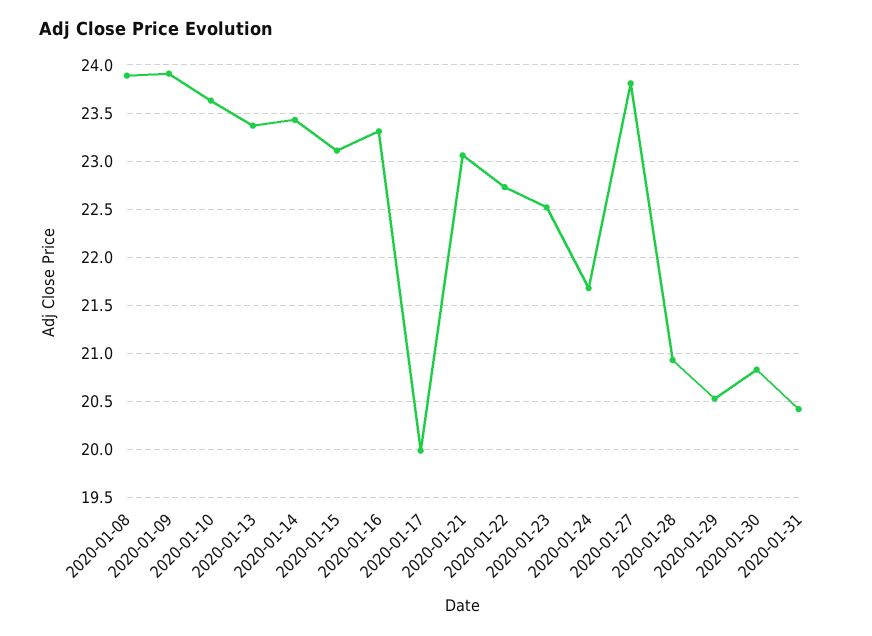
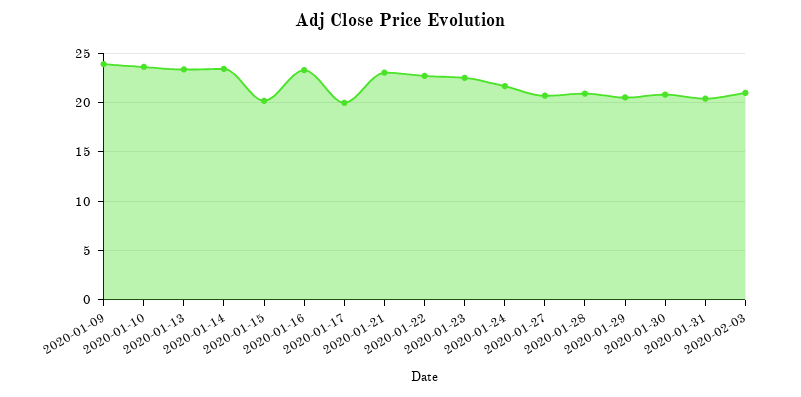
2020-01-08: 23.9 -> none
2020-01-15: 23.1 -> 20
2020-01-27: 23.8 -> 21
2020-02-03: none -> 21

